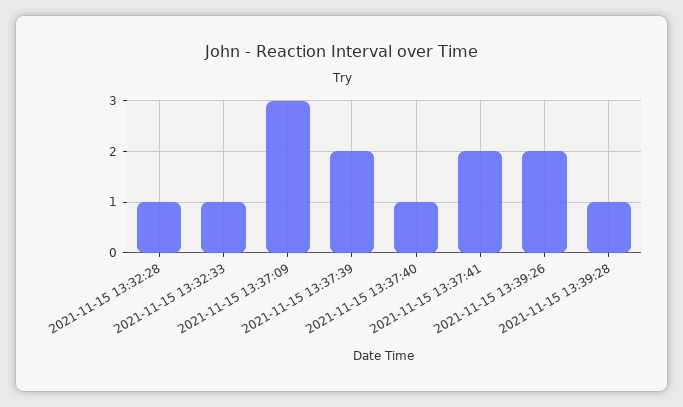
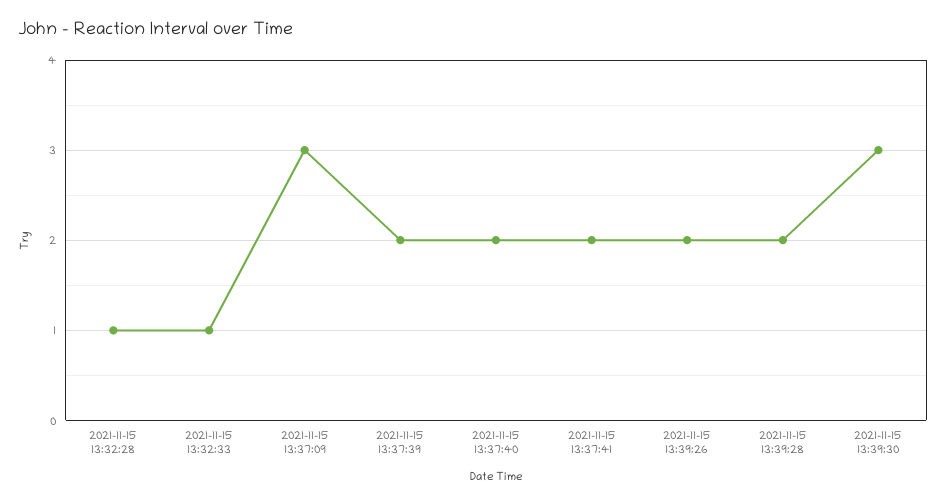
2021-11-15 13:37:40: 1 -> 2
2021-11-15 13:39:28: 1 -> 2
2021-11-15 13:39:30: none -> 3

